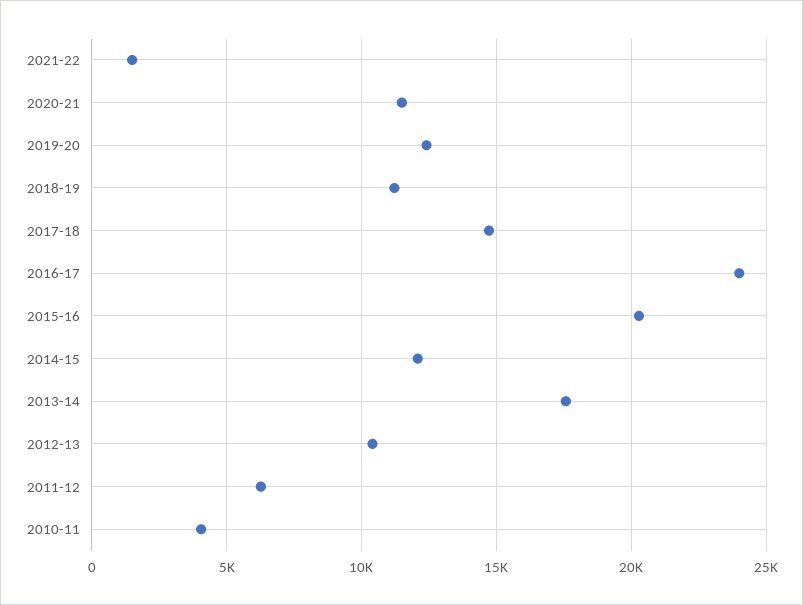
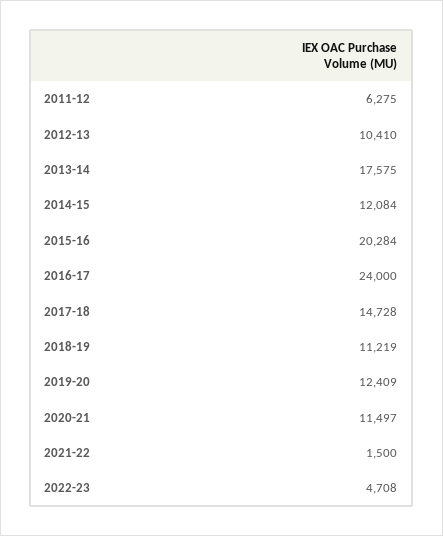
2010-11: 4000 -> none
2022-23: none -> 4708

